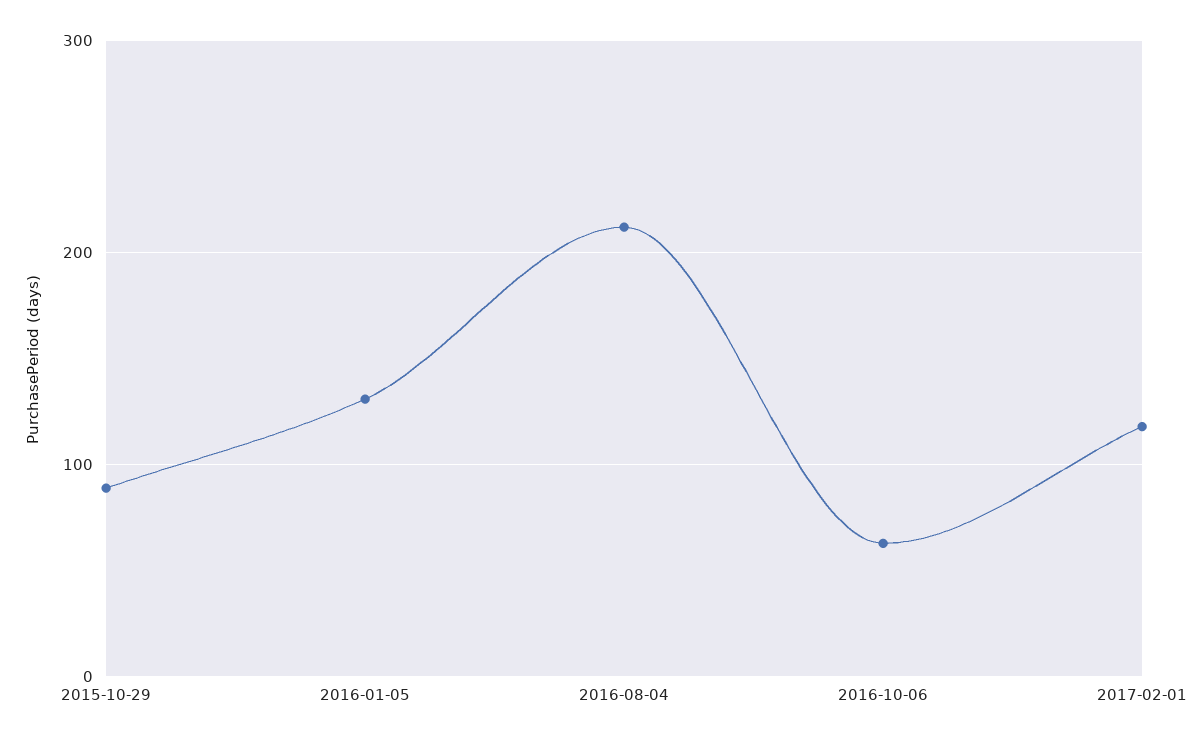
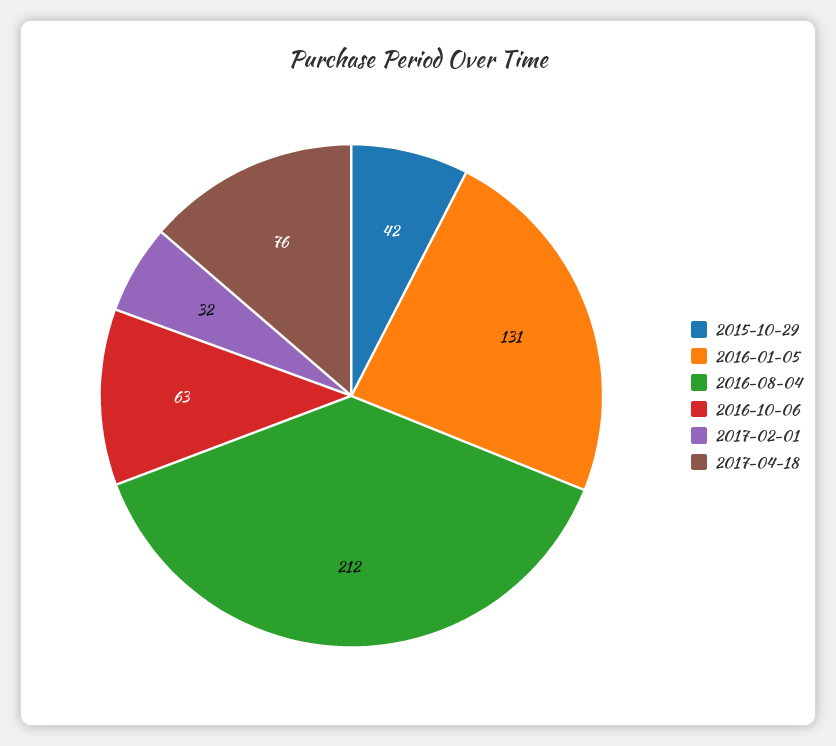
2015-10-29: 90 -> 42
2017-02-01: 120 -> 32
2017-04-18: none -> 76

